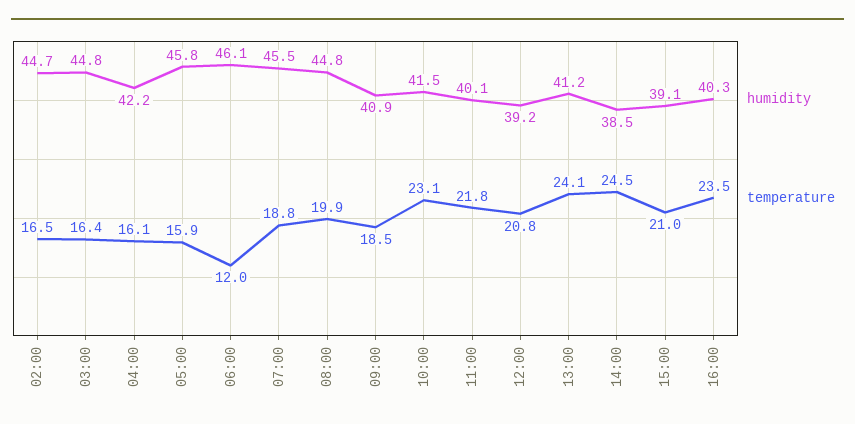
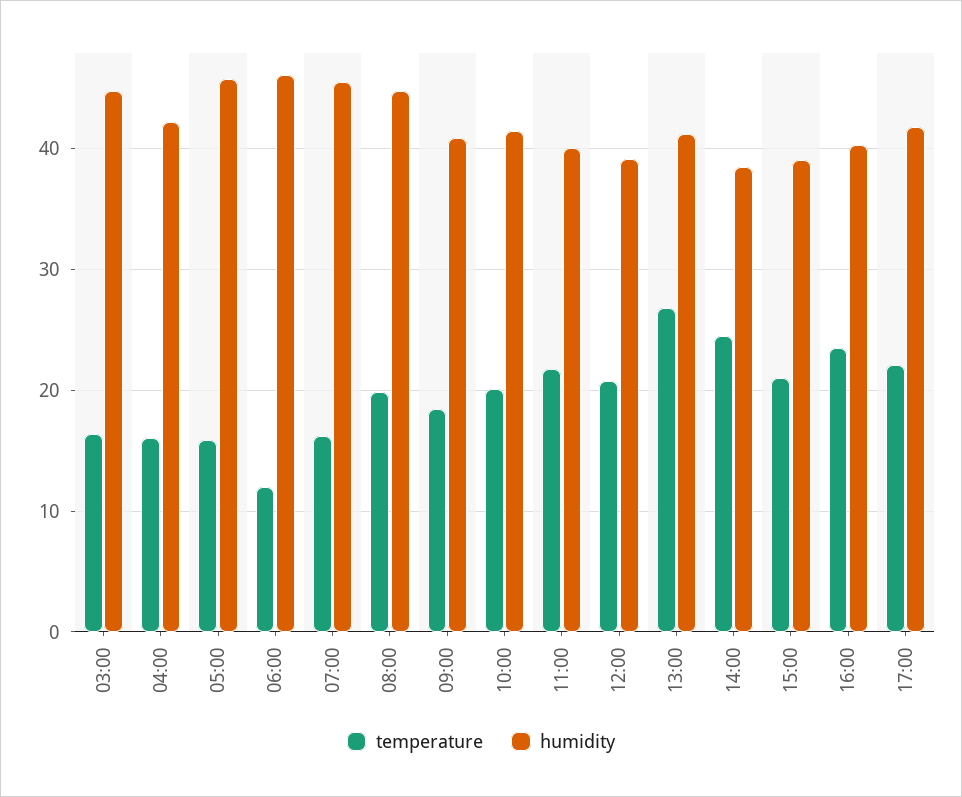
humidity, 02:00: 44.7 -> none
temperature, 02:00: 16.5 -> none
temperature, 07:00: 18.8 -> 16
temperature, 10:00: 23.1 -> 20
temperature, 13:00: 24.1 -> 27
temperature, 17:00: none -> 22
humidity, 17:00: none -> 42

